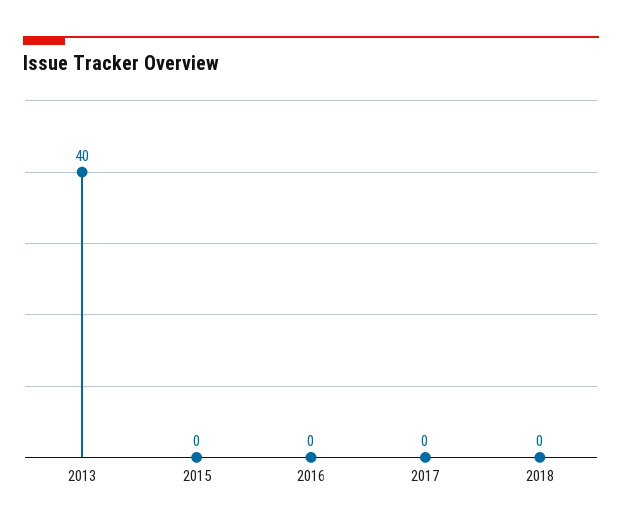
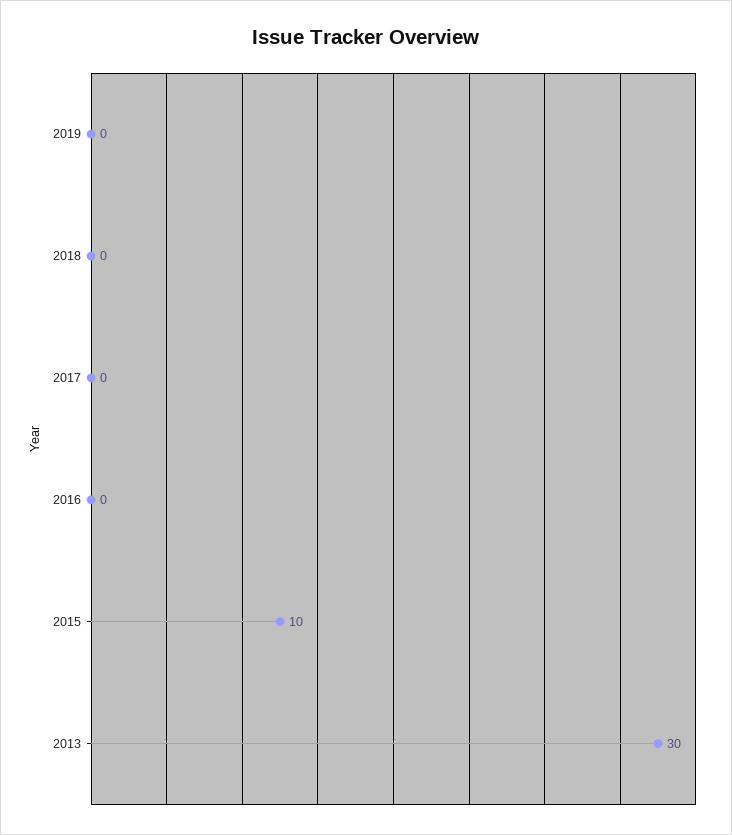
2013: 40 -> 30
2015: 0 -> 10
2019: none -> 0

